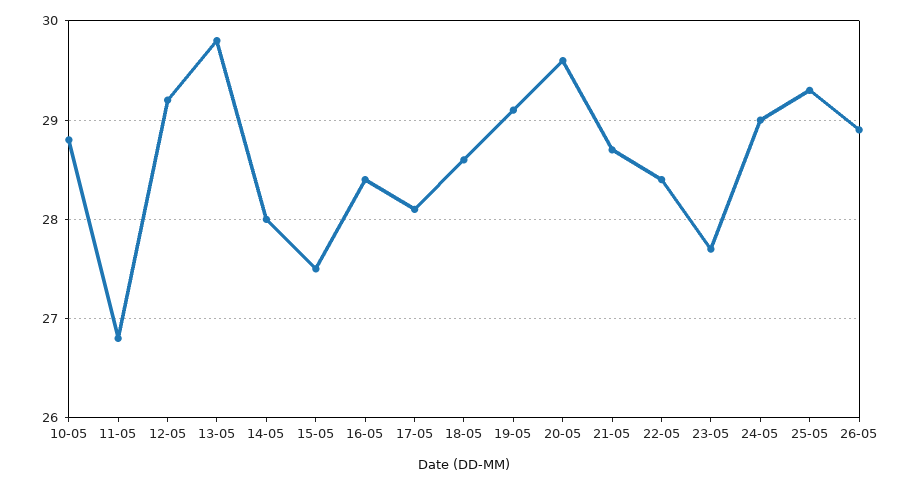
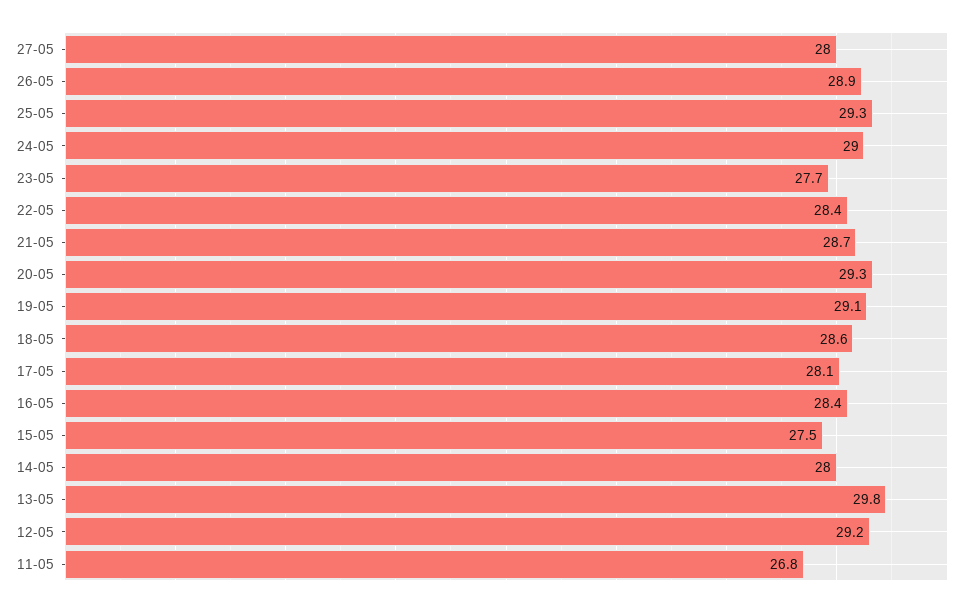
10-05: 28.8 -> none
20-05: 29.6 -> 29.3
27-05: none -> 28

